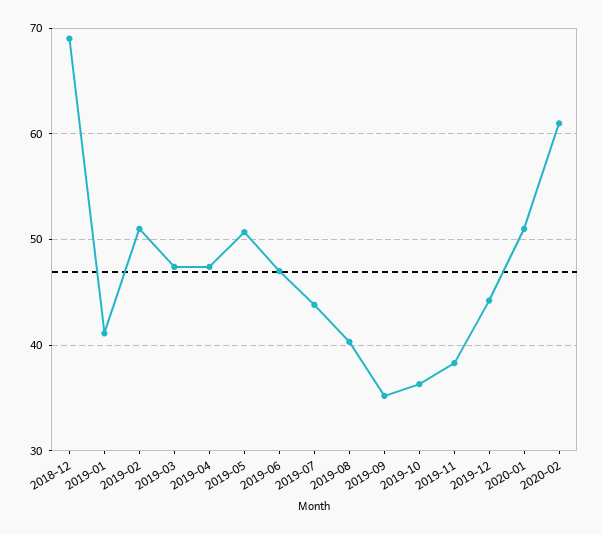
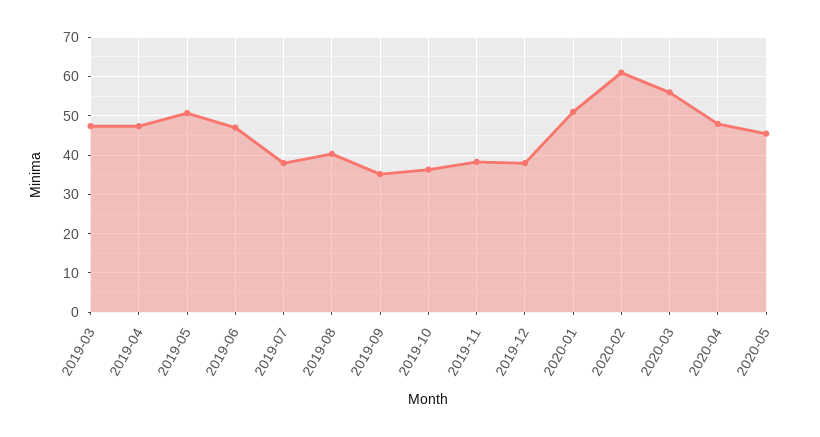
2018-12: 69 -> none
2019-01: 41 -> none
2019-02: 51 -> none
2019-07: 44 -> 38
2019-12: 44 -> 38
2020-03: none -> 56
2020-04: none -> 48
2020-05: none -> 46

